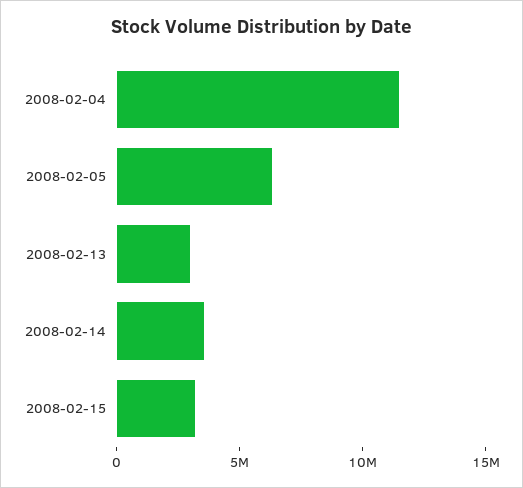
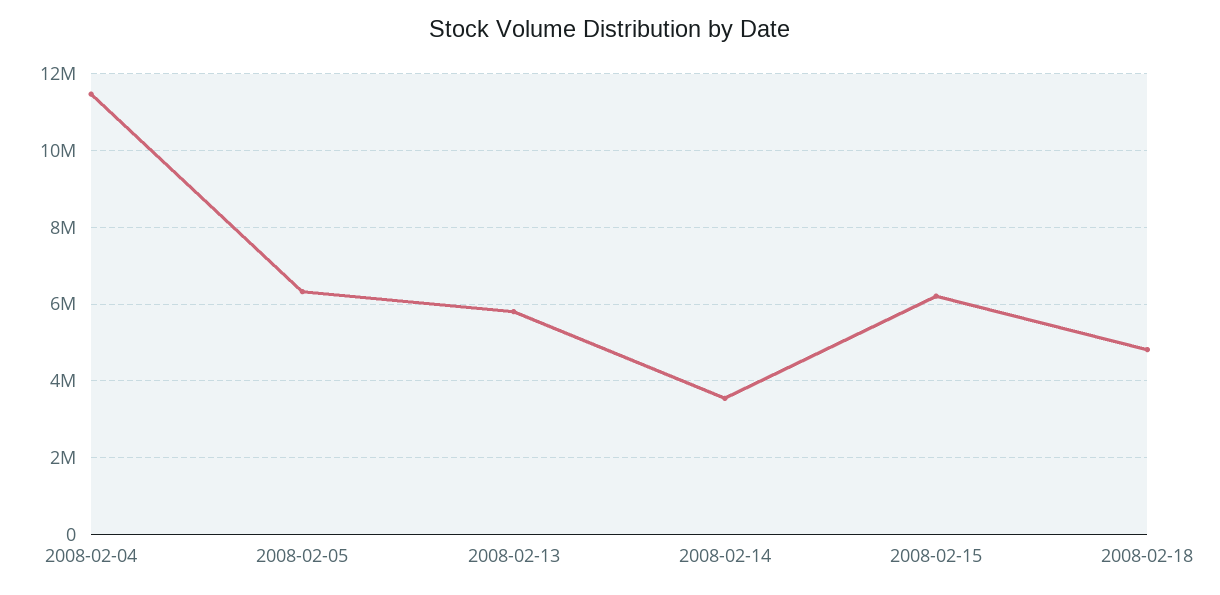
2008-02-13: 3000000 -> 5800000
2008-02-15: 3000000 -> 6200000
2008-02-18: none -> 4800000

